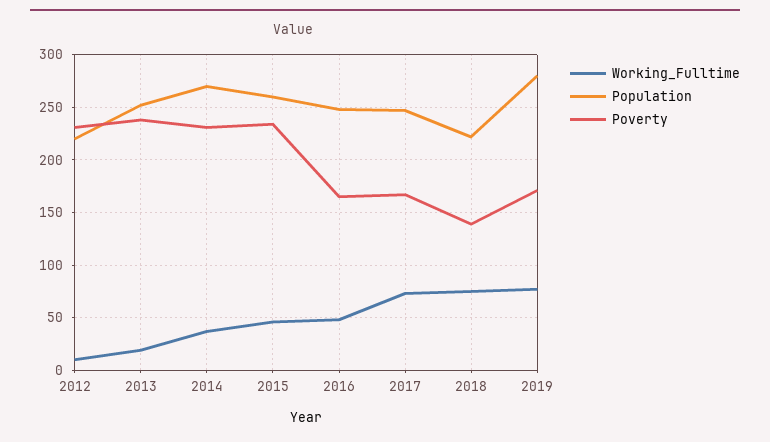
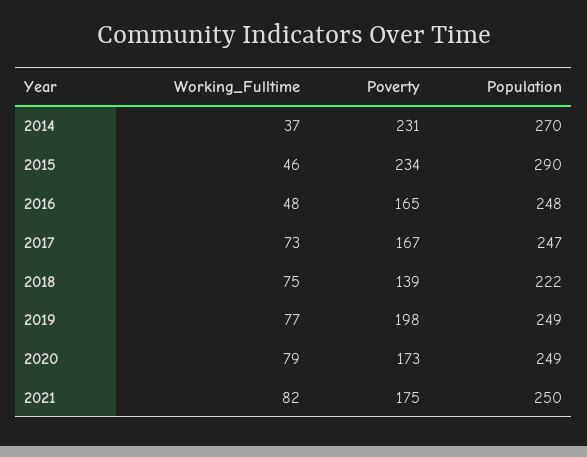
Working_Fulltime, 2012: 10 -> none
Population, 2012: 220 -> none
Poverty, 2012: 230 -> none
Working_Fulltime, 2013: 20 -> none
Population, 2013: 250 -> none
Poverty, 2013: 240 -> none
Population, 2015: 260 -> 290
Population, 2019: 280 -> 249
Poverty, 2019: 170 -> 198
Working_Fulltime, 2020: none -> 79
Poverty, 2020: none -> 173
Population, 2020: none -> 249
Working_Fulltime, 2021: none -> 82
Poverty, 2021: none -> 175
Population, 2021: none -> 250

